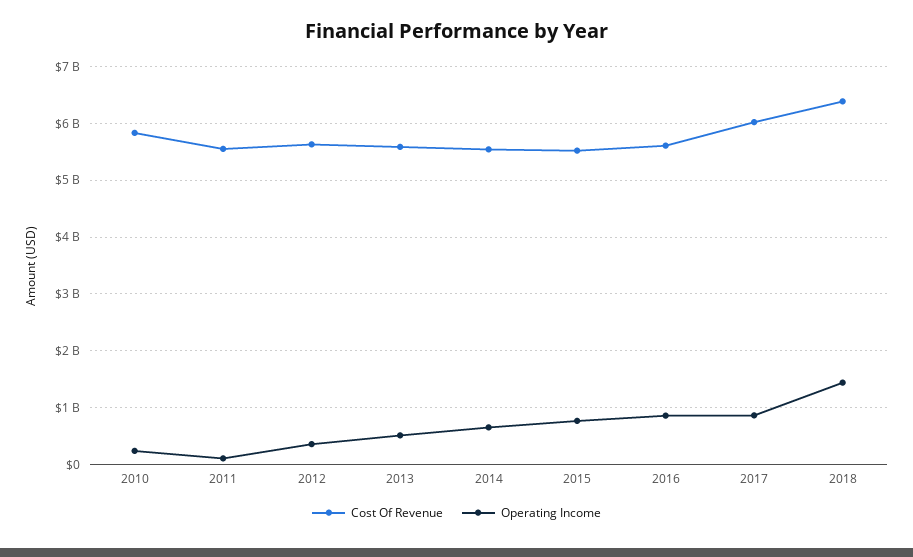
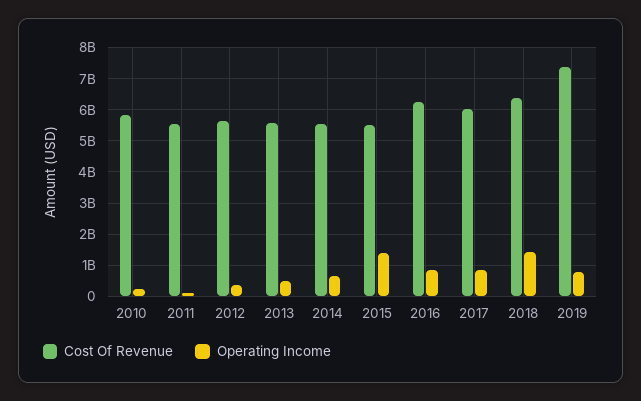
Operating Income, 2015: 800000000 -> 1400000000
Cost Of Revenue, 2016: 5600000000 -> 6200000000
Cost Of Revenue, 2019: none -> 7400000000
Operating Income, 2019: none -> 800000000

